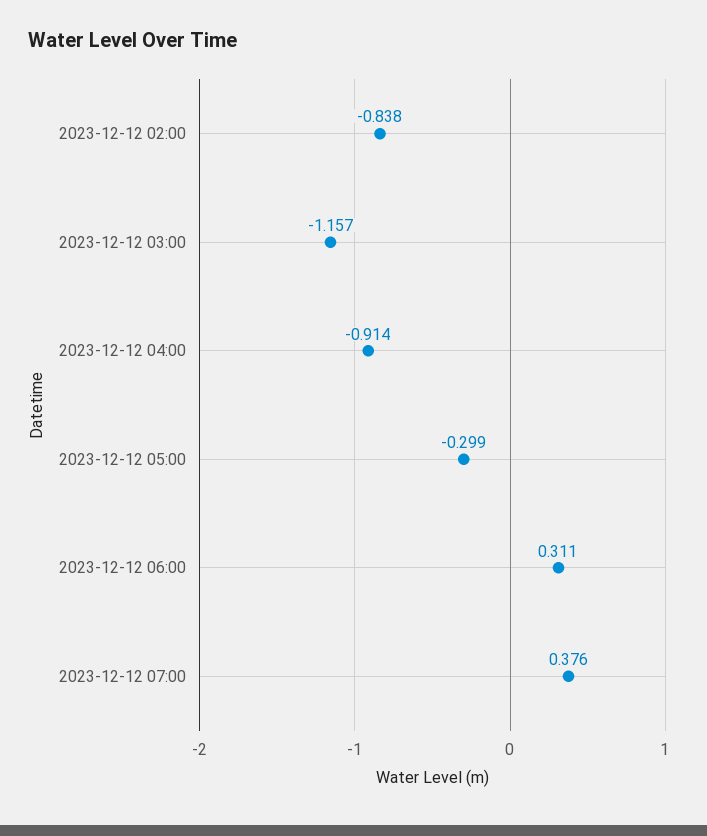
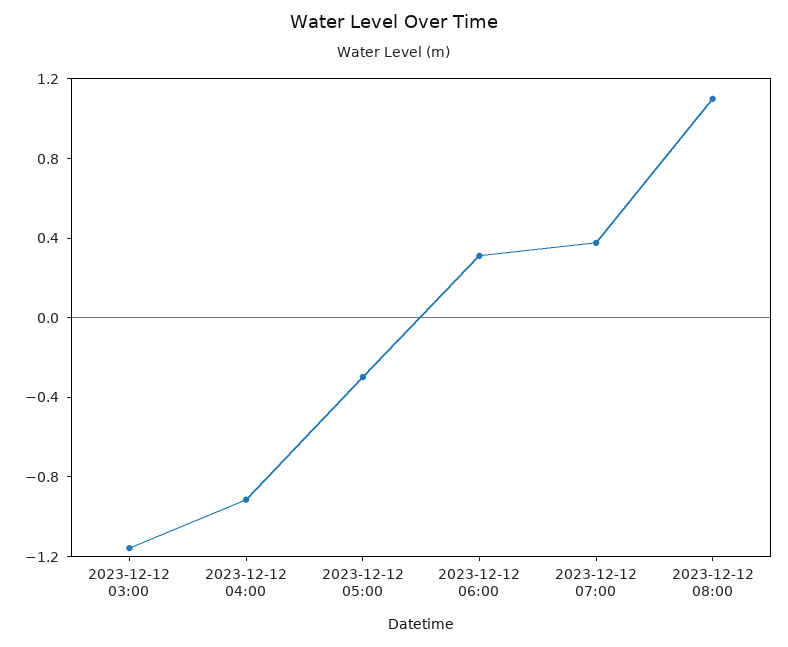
2023-12-12 02:00: -0.838 -> none
2023-12-12 08:00: none -> 1.1

